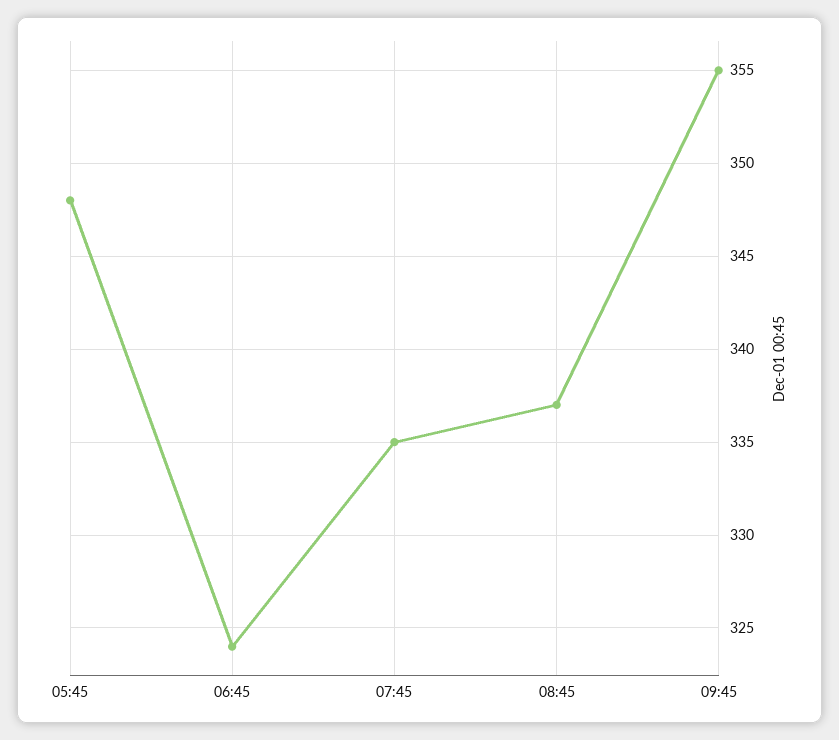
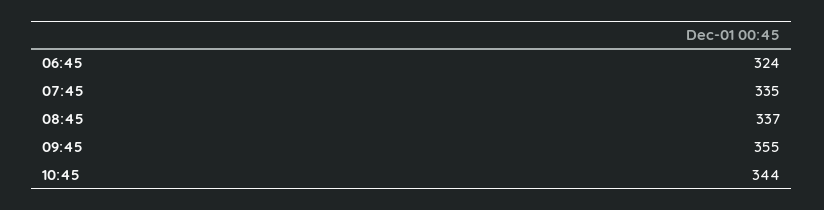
05:45: 348 -> none
10:45: none -> 344

